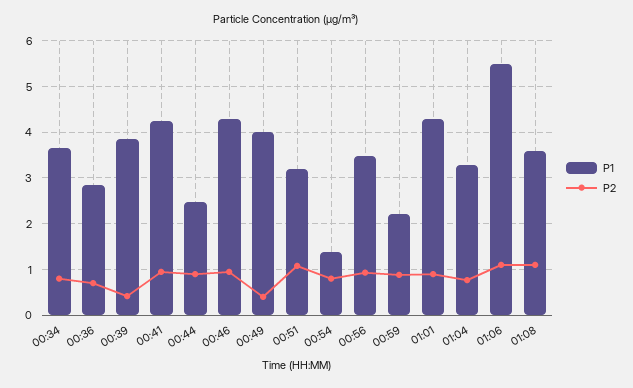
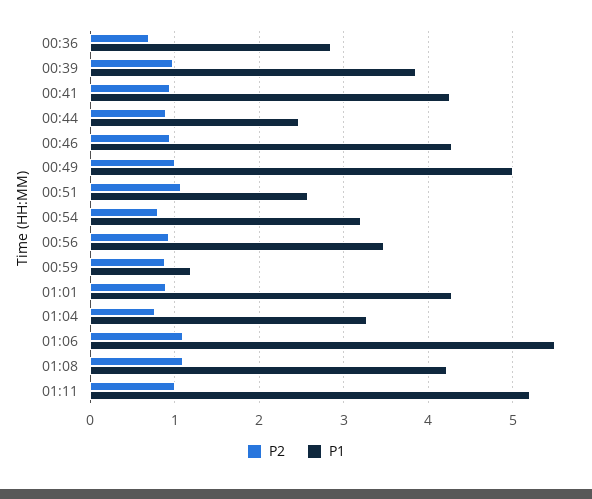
P1, 00:34: 3.6 -> none
P2, 00:34: 0.8 -> none
P2, 00:39: 0.4 -> 1
P1, 00:49: 4 -> 5
P2, 00:49: 0.4 -> 1
P1, 00:51: 3.2 -> 2.6
P1, 00:54: 1.4 -> 3.2
P1, 00:59: 2.2 -> 1.2
P1, 01:08: 3.6 -> 4.2
P2, 01:11: none -> 1
P1, 01:11: none -> 5.2

